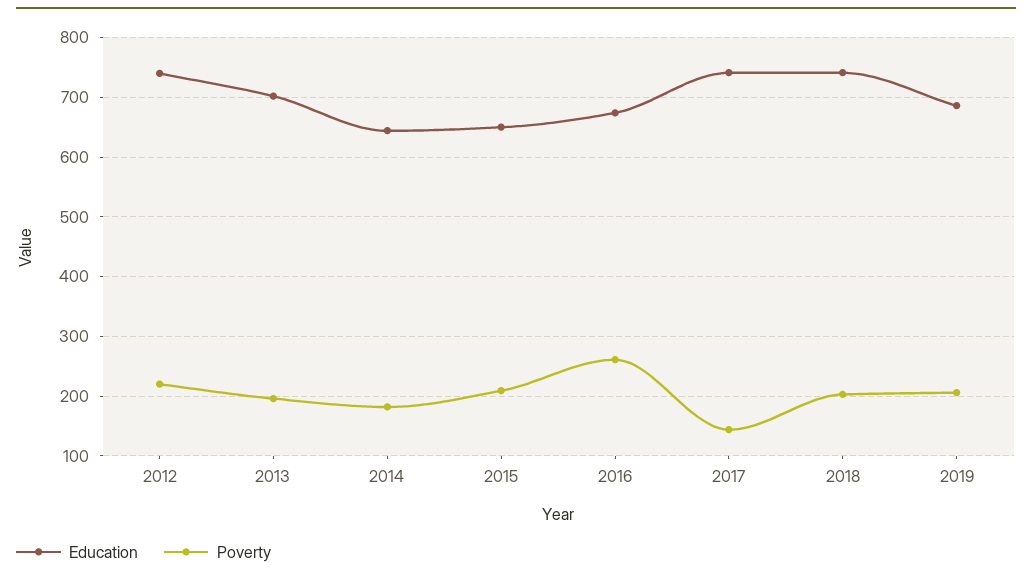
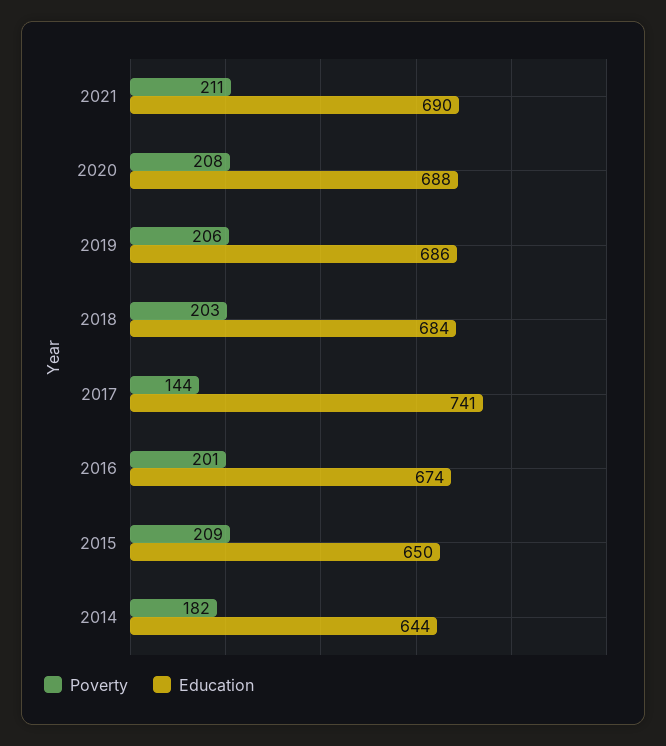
Education, 2012: 740 -> none
Poverty, 2012: 220 -> none
Education, 2013: 700 -> none
Poverty, 2013: 200 -> none
Poverty, 2016: 260 -> 201
Education, 2018: 740 -> 684
Poverty, 2021: none -> 211
Education, 2021: none -> 690
Poverty, 2020: none -> 208
Education, 2020: none -> 688

